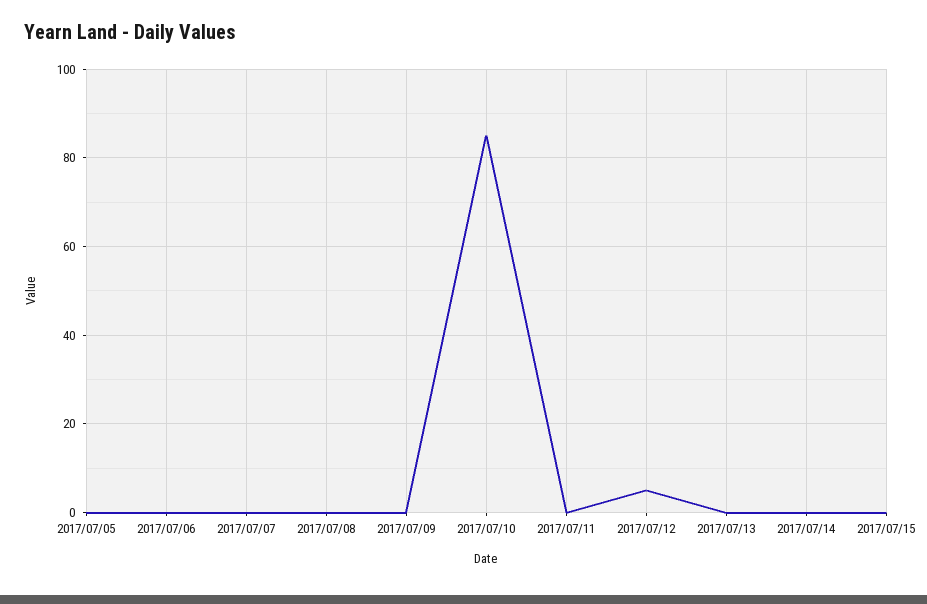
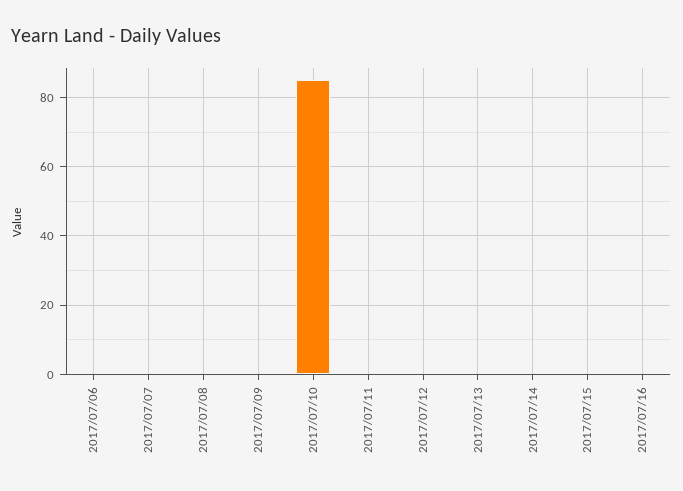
2017/07/05: 0 -> none
2017/07/12: 5 -> 0
2017/07/16: none -> 0

